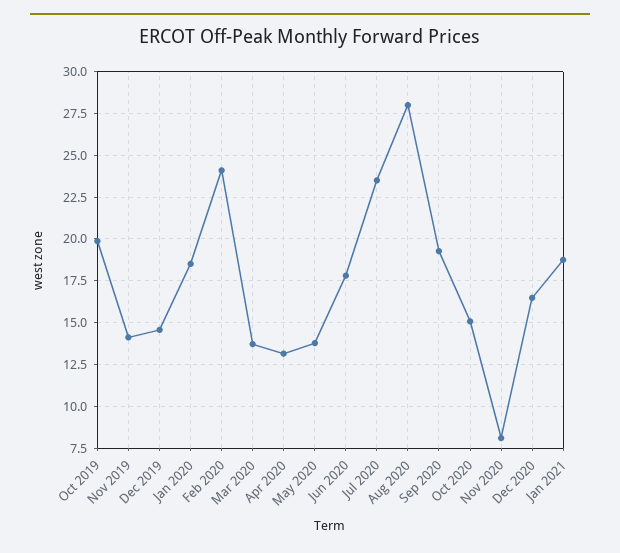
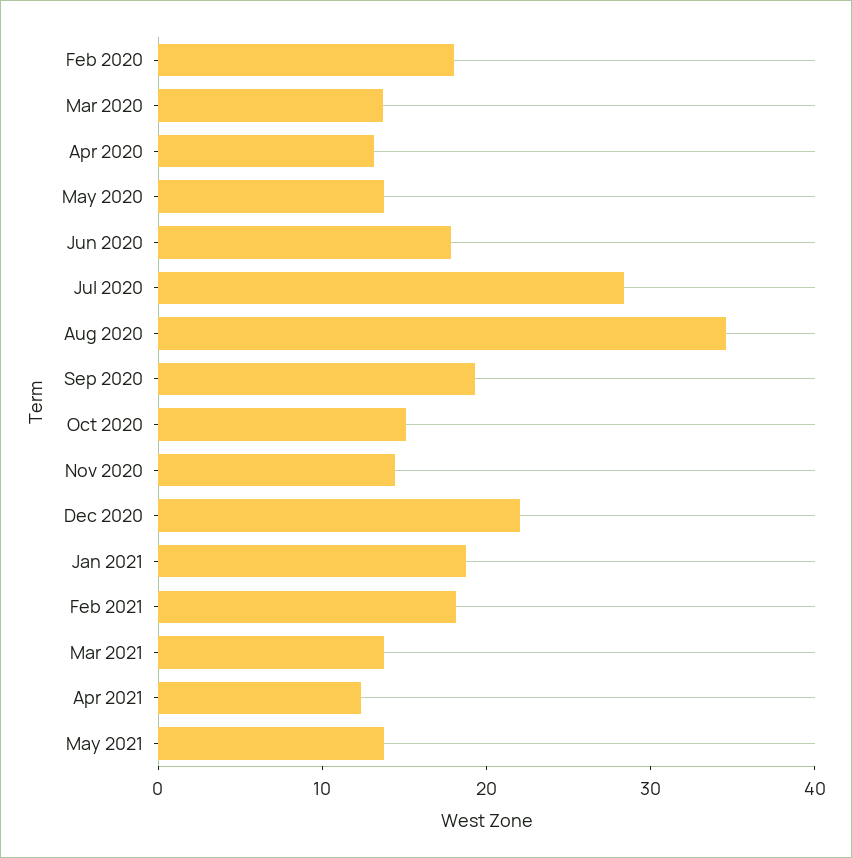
Oct 2019: 20 -> none
Nov 2019: 14 -> none
Dec 2019: 14.5 -> none
Jan 2020: 18.5 -> none
Feb 2020: 24 -> 18
Jul 2020: 23.5 -> 28
Aug 2020: 28 -> 34
Nov 2020: 8 -> 14
Dec 2020: 16.5 -> 22
Feb 2021: none -> 18
Mar 2021: none -> 14
Apr 2021: none -> 12
May 2021: none -> 14

